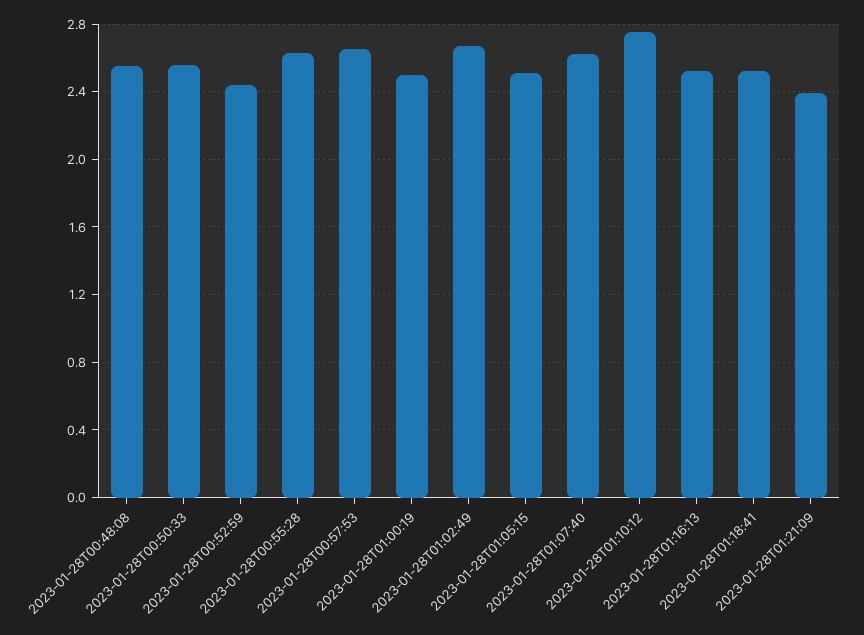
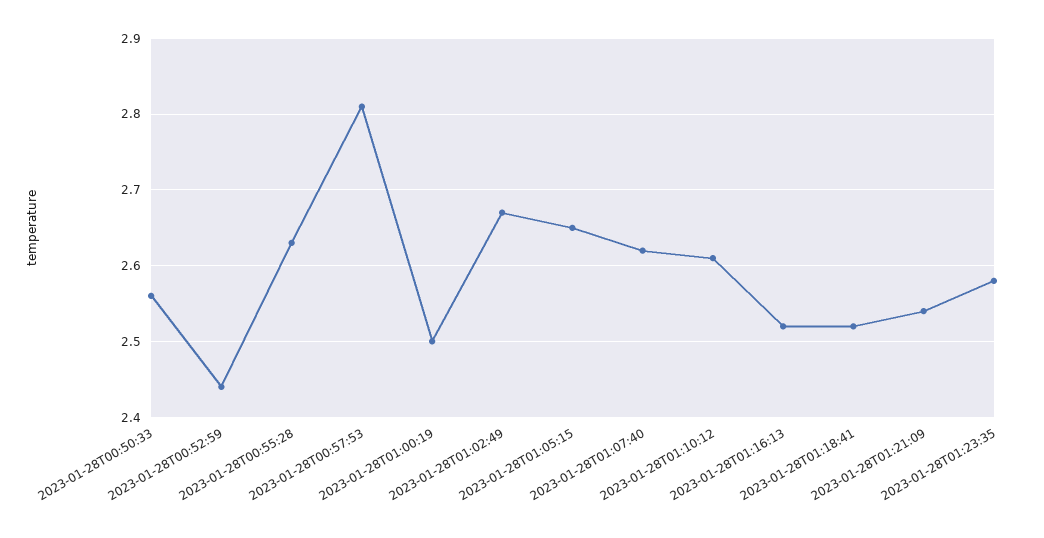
2023-01-28T00:48:08: 2.55 -> none
2023-01-28T00:57:53: 2.65 -> 2.81
2023-01-28T01:05:15: 2.5 -> 2.65
2023-01-28T01:10:12: 2.75 -> 2.61
2023-01-28T01:21:09: 2.4 -> 2.54
2023-01-28T01:23:35: none -> 2.58

